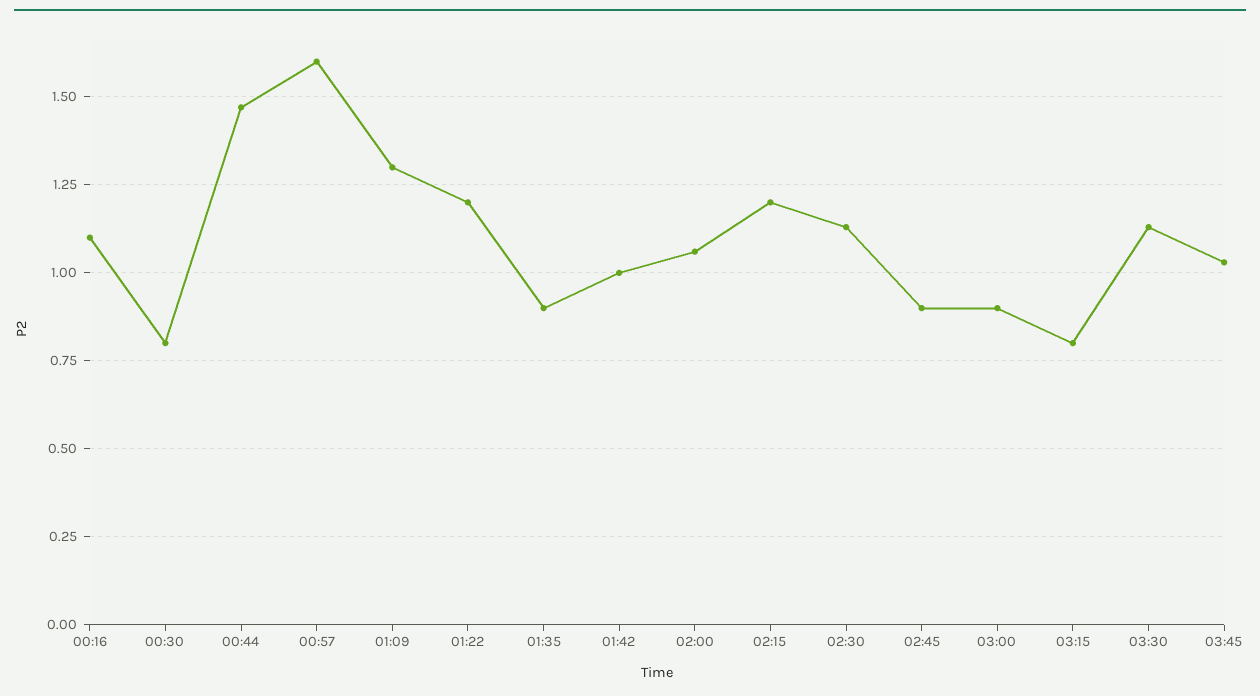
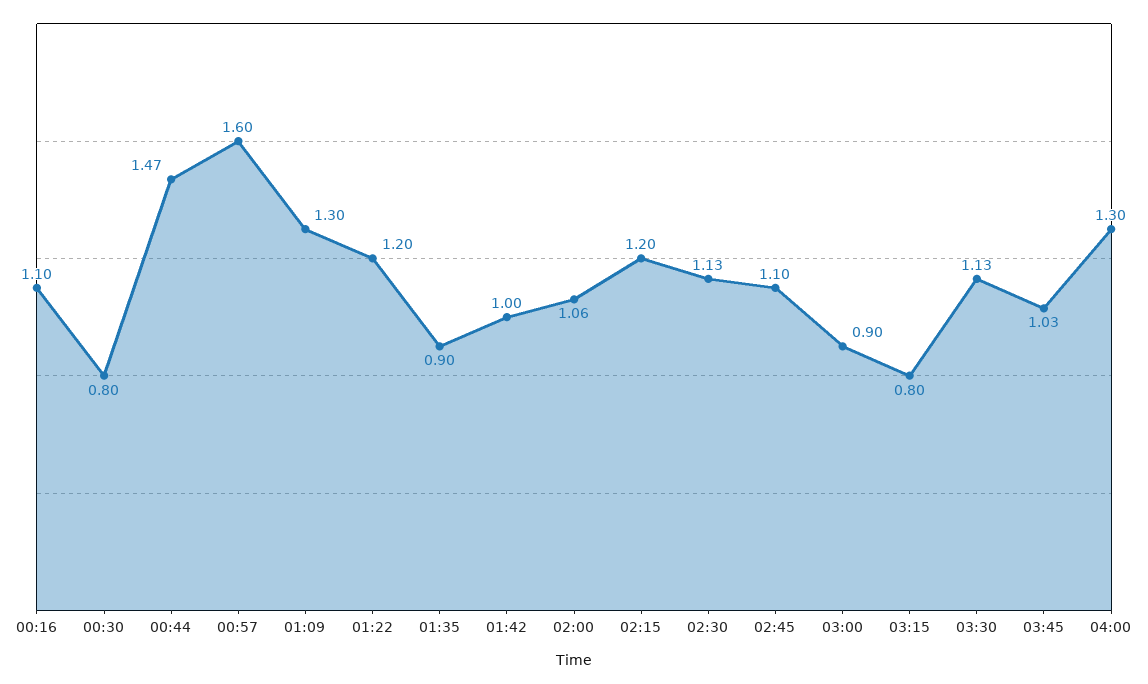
02:45: 0.9 -> 1.1
04:00: none -> 1.3

